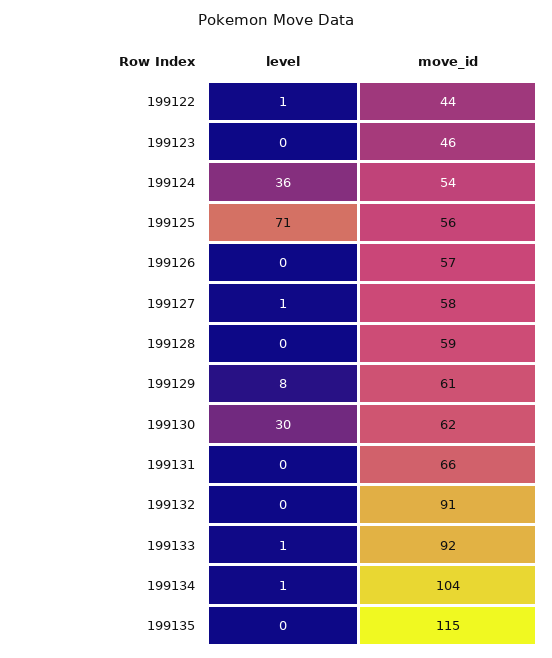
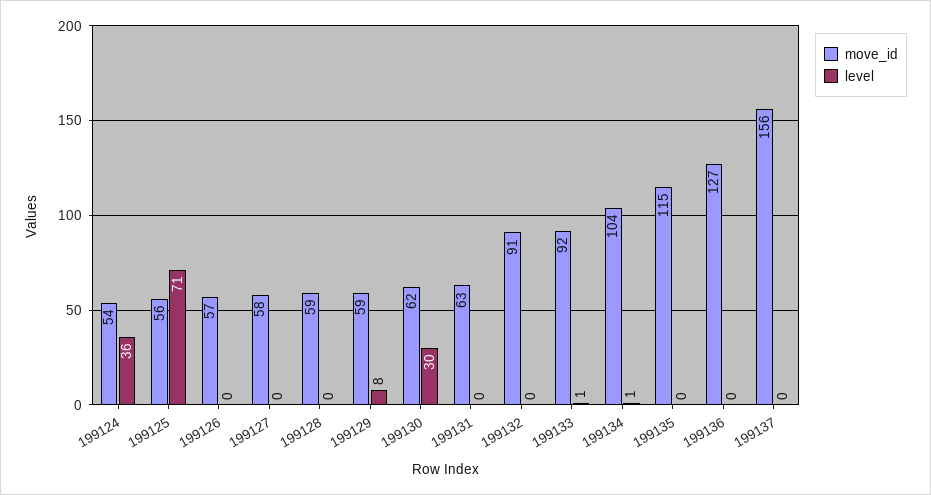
level, 199122: 1 -> none
move_id, 199122: 44 -> none
level, 199123: 0 -> none
move_id, 199123: 46 -> none
level, 199127: 1 -> 0
move_id, 199129: 61 -> 59
move_id, 199131: 66 -> 63
move_id, 199136: none -> 127
level, 199136: none -> 0
move_id, 199137: none -> 156
level, 199137: none -> 0

